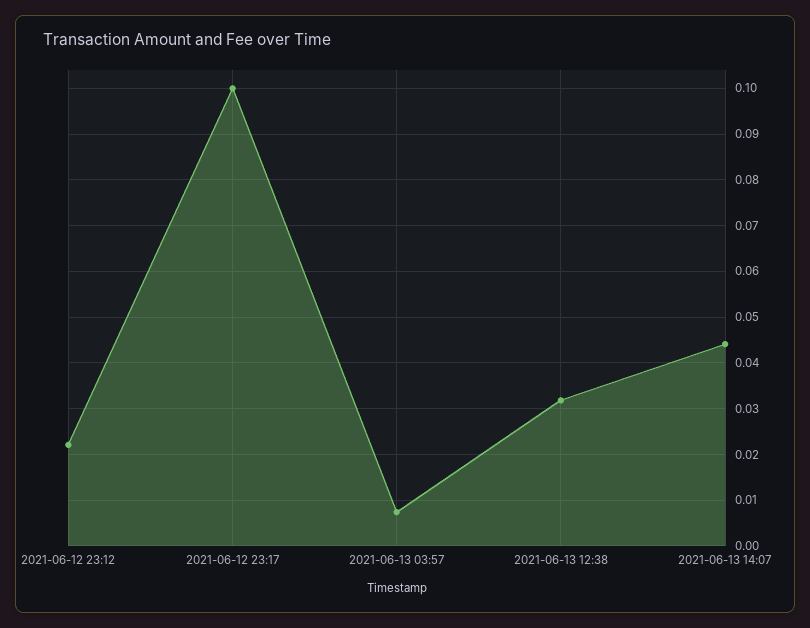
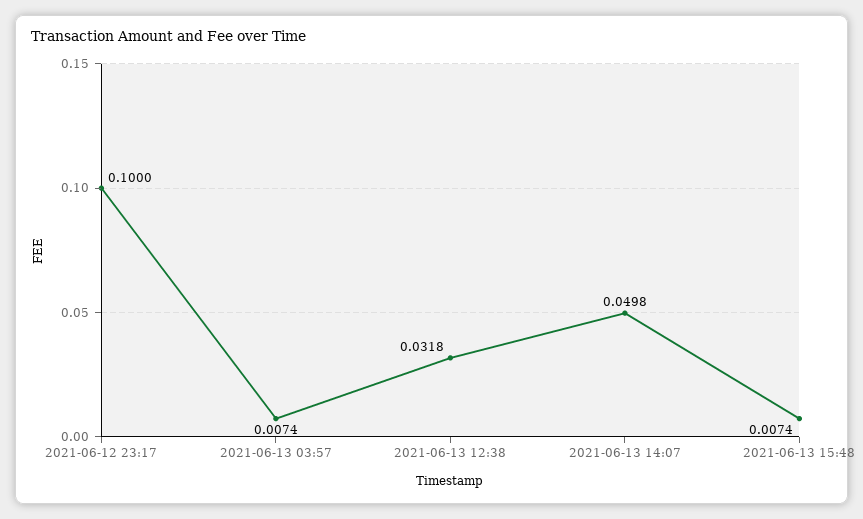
2021-06-12 23:12: 0.022 -> none
2021-06-13 14:07: 0.044 -> 0.0498
2021-06-13 15:48: none -> 0.0074

